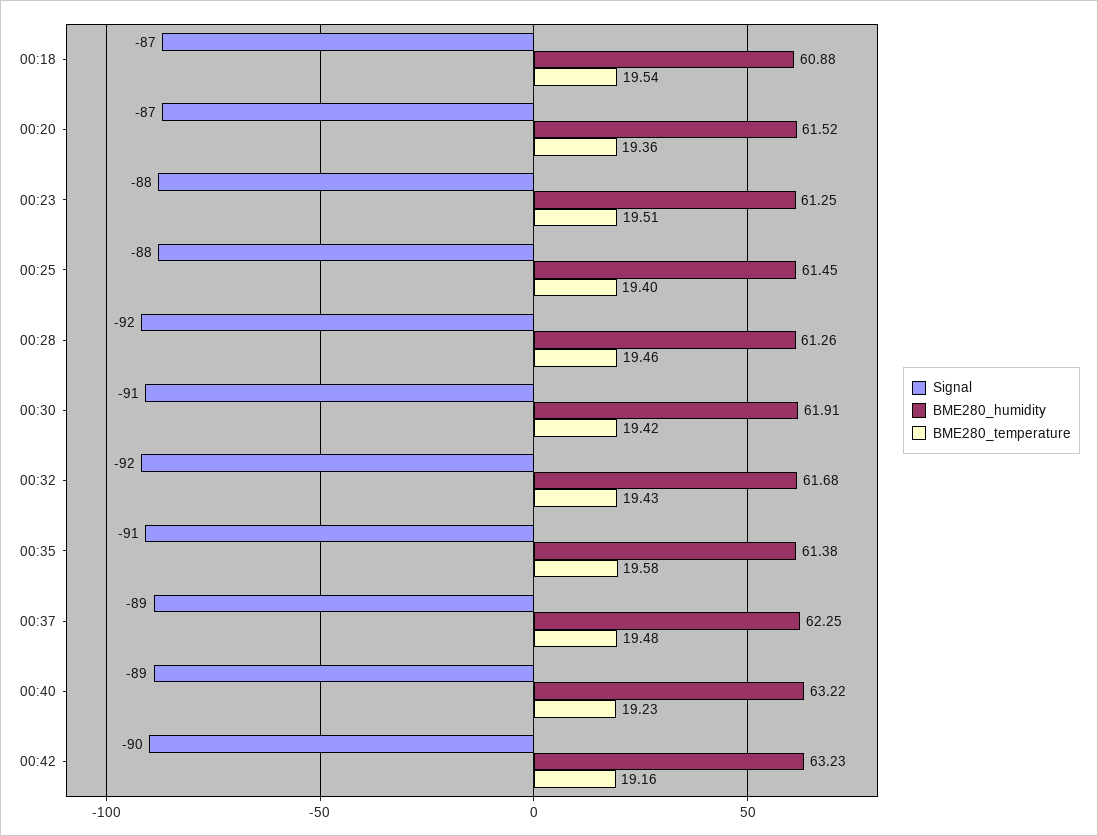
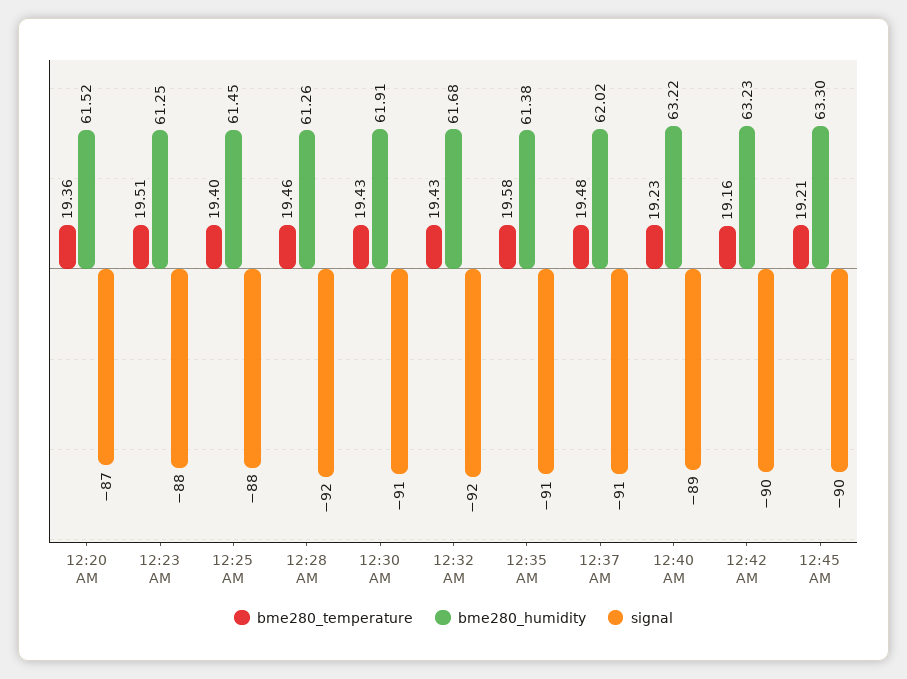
Signal, 00:18: -87 -> none
BME280_humidity, 00:18: 60.88 -> none
BME280_temperature, 00:18: 19.54 -> none
BME280_temperature, 00:30: 19.42 -> 19.43
Signal, 00:37: -89 -> -91
BME280_humidity, 00:37: 62.25 -> 62.02
BME280_temperature, 12:45 AM: none -> 19.21
BME280_humidity, 12:45 AM: none -> 63.3
Signal, 12:45 AM: none -> -90

